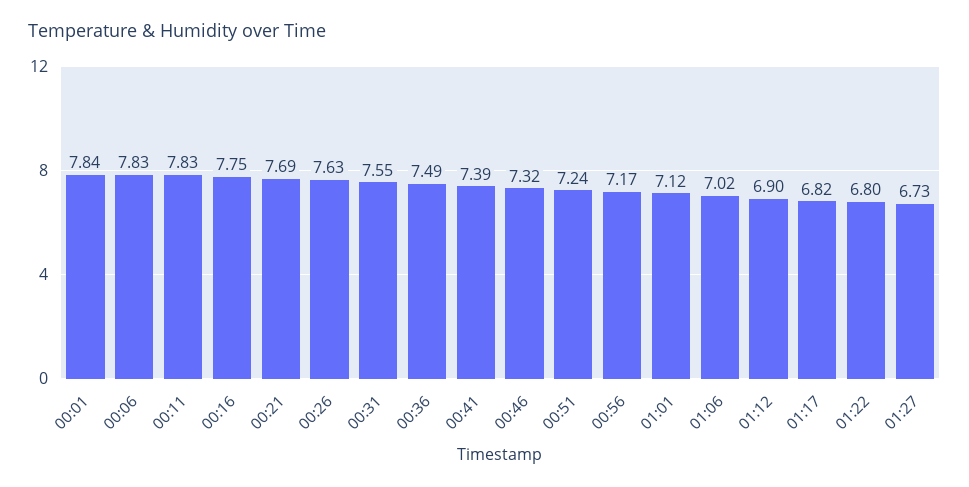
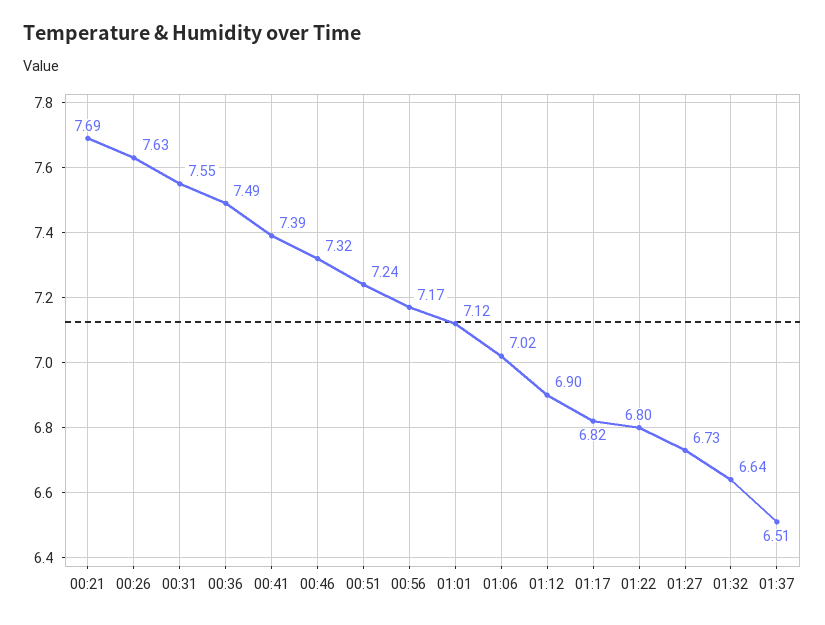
00:01: 7.84 -> none
00:06: 7.83 -> none
00:11: 7.83 -> none
00:16: 7.75 -> none
01:32: none -> 6.64
01:37: none -> 6.51

